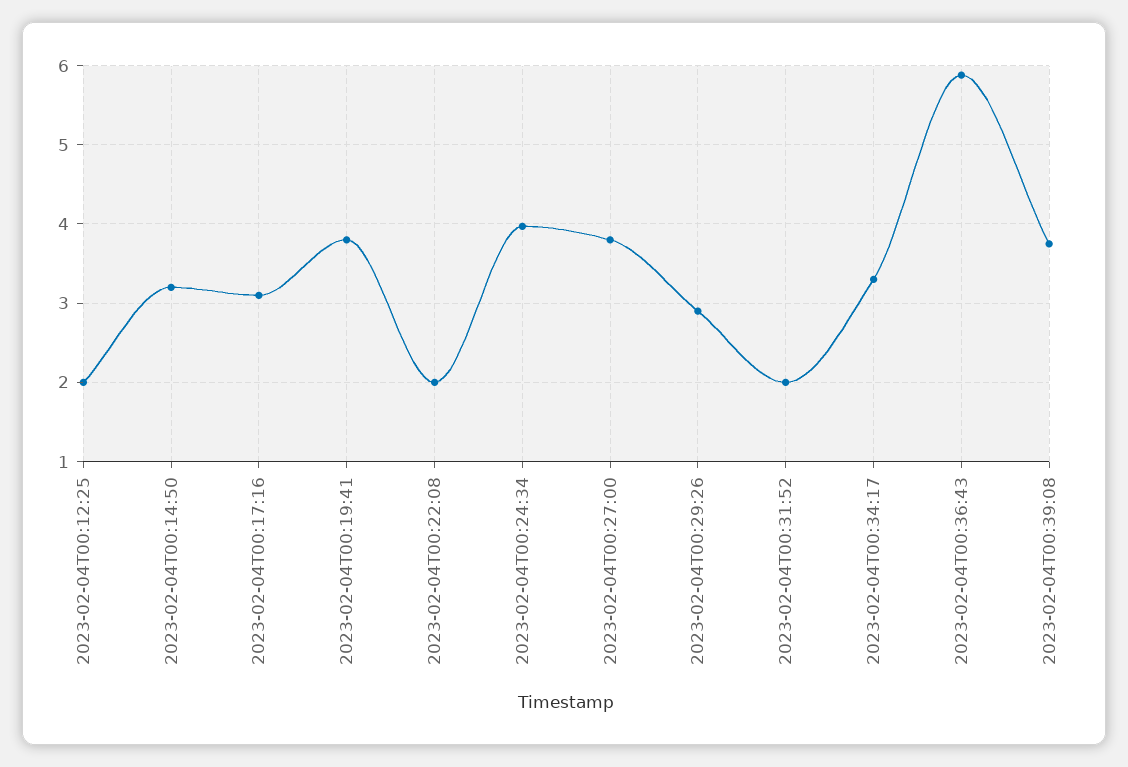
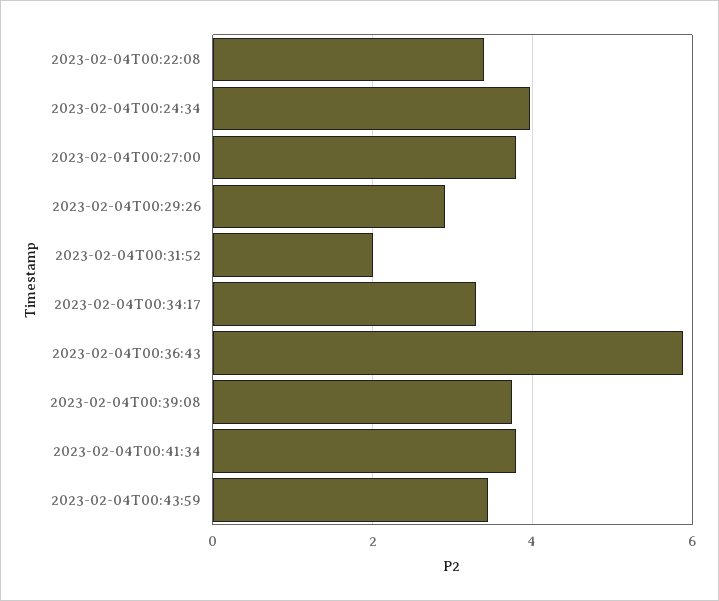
2023-02-04T00:12:25: 2 -> none
2023-02-04T00:14:50: 3.2 -> none
2023-02-04T00:17:16: 3.1 -> none
2023-02-04T00:19:41: 3.8 -> none
2023-02-04T00:22:08: 2 -> 3.4
2023-02-04T00:41:34: none -> 3.8
2023-02-04T00:43:59: none -> 3.4

